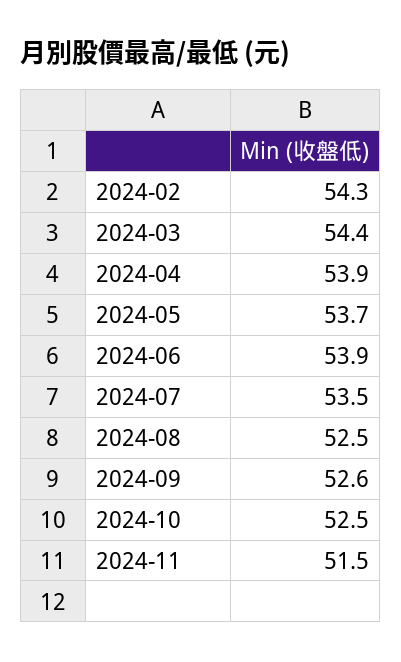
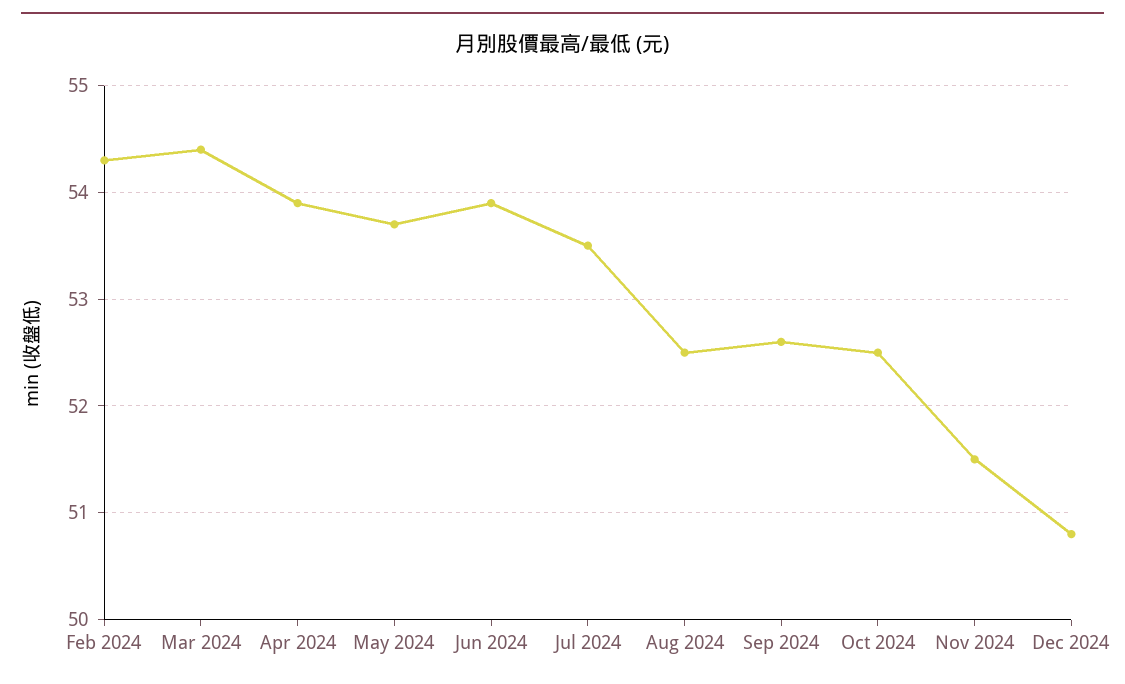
Dec 2024: none -> 50.8

